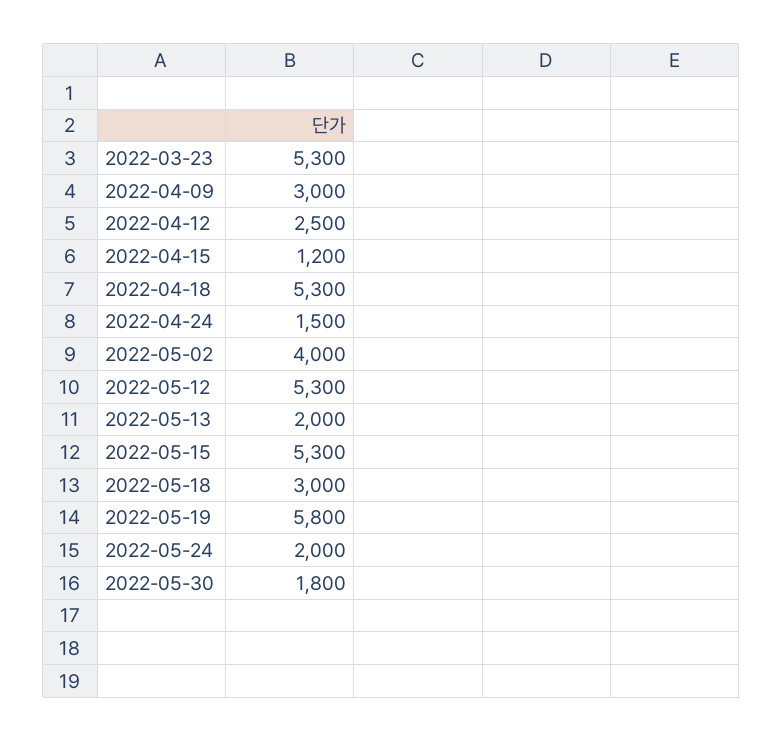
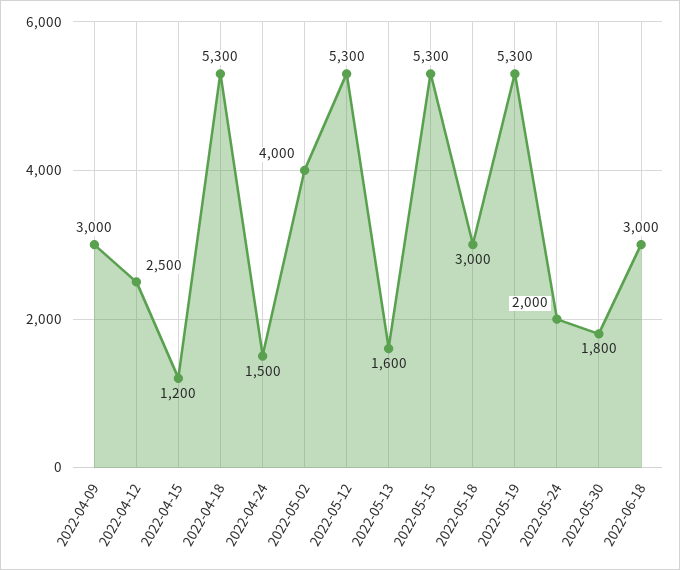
2022-03-23: 5300 -> none
2022-05-13: 2000 -> 1600
2022-05-19: 5800 -> 5300
2022-06-18: none -> 3000

